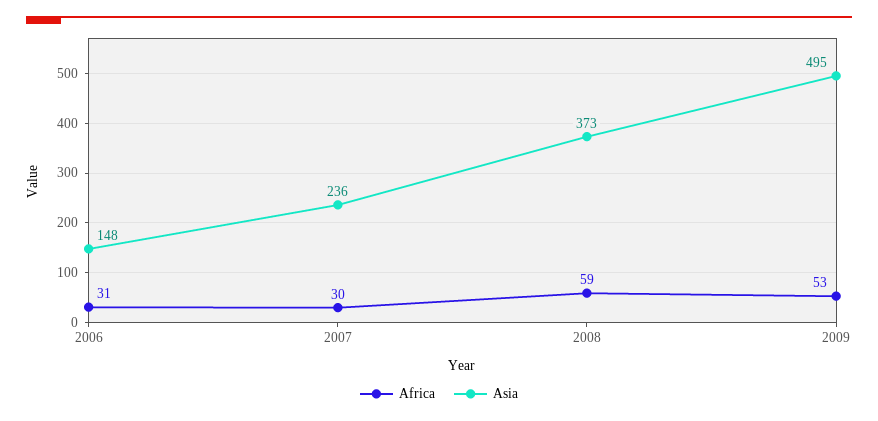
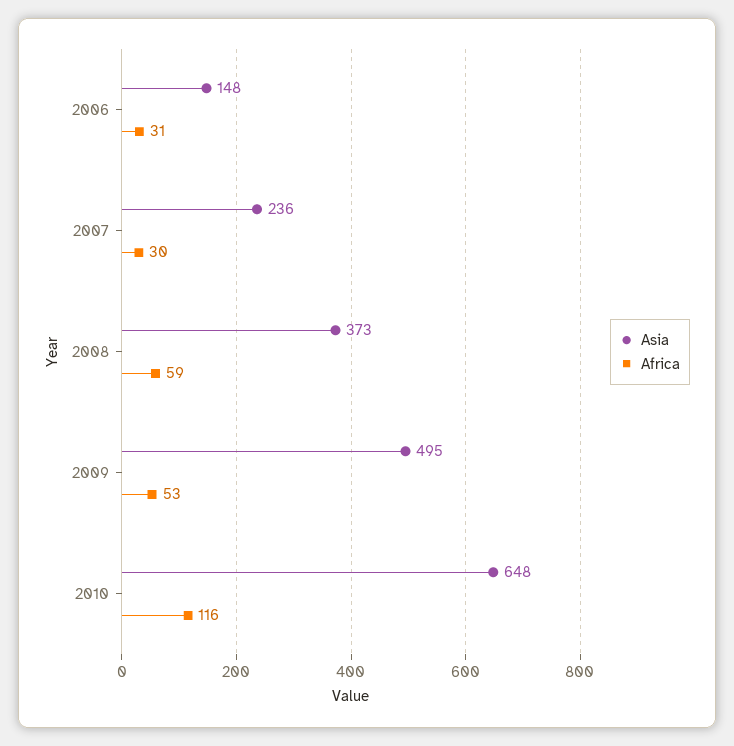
Asia, 2010: none -> 648
Africa, 2010: none -> 116

